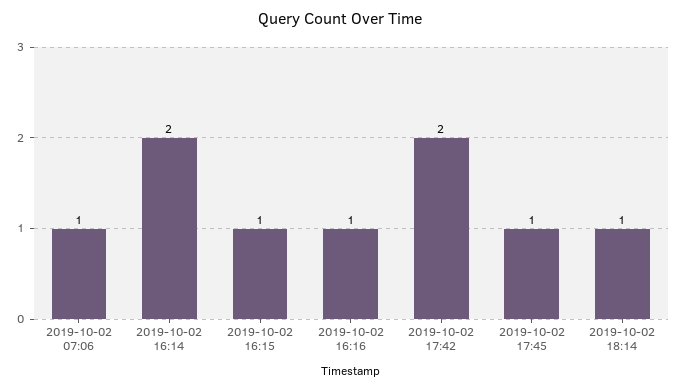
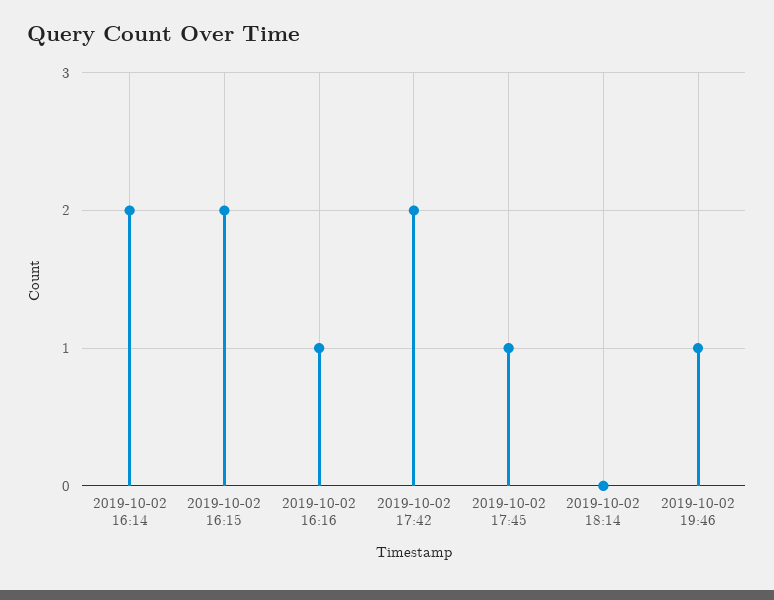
2019-10-02 07:06: 1 -> none
2019-10-02 16:15: 1 -> 2
2019-10-02 18:14: 1 -> 0
2019-10-02 19:46: none -> 1

